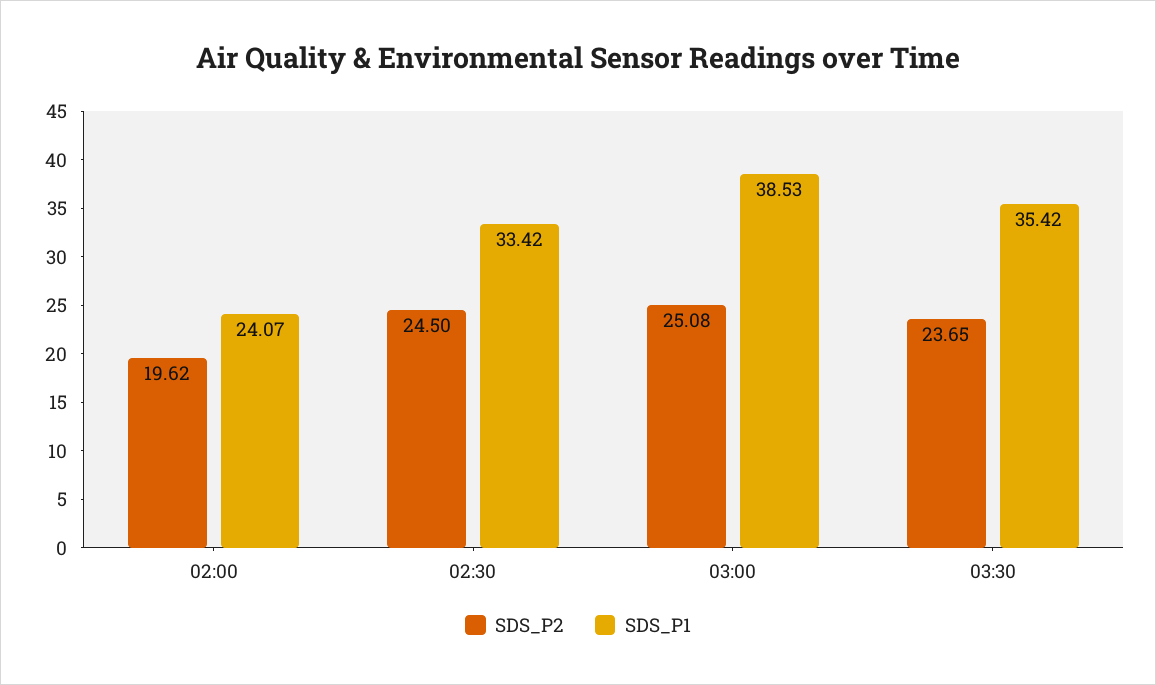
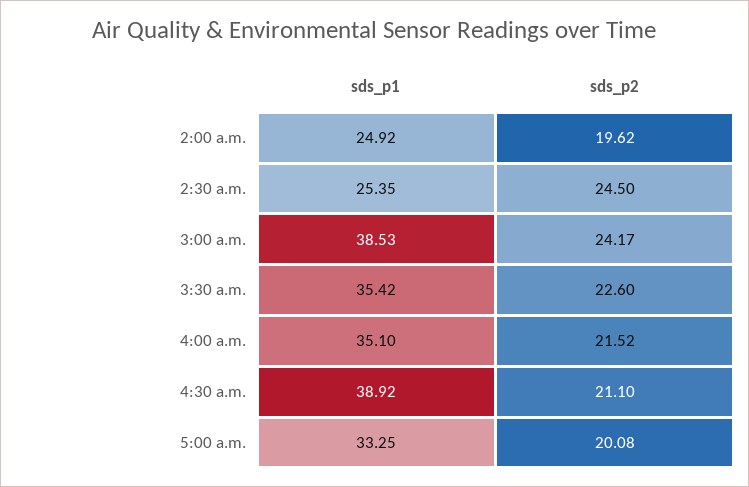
SDS_P1, 02:00: 24.07 -> 24.92
SDS_P1, 02:30: 33.42 -> 25.35
SDS_P2, 03:00: 25.08 -> 24.17
SDS_P2, 03:30: 23.65 -> 22.6
SDS_P1, 4:00 a.m.: none -> 35.1
SDS_P2, 4:00 a.m.: none -> 21.52
SDS_P1, 4:30 a.m.: none -> 38.92
SDS_P2, 4:30 a.m.: none -> 21.1
SDS_P1, 5:00 a.m.: none -> 33.25
SDS_P2, 5:00 a.m.: none -> 20.08

